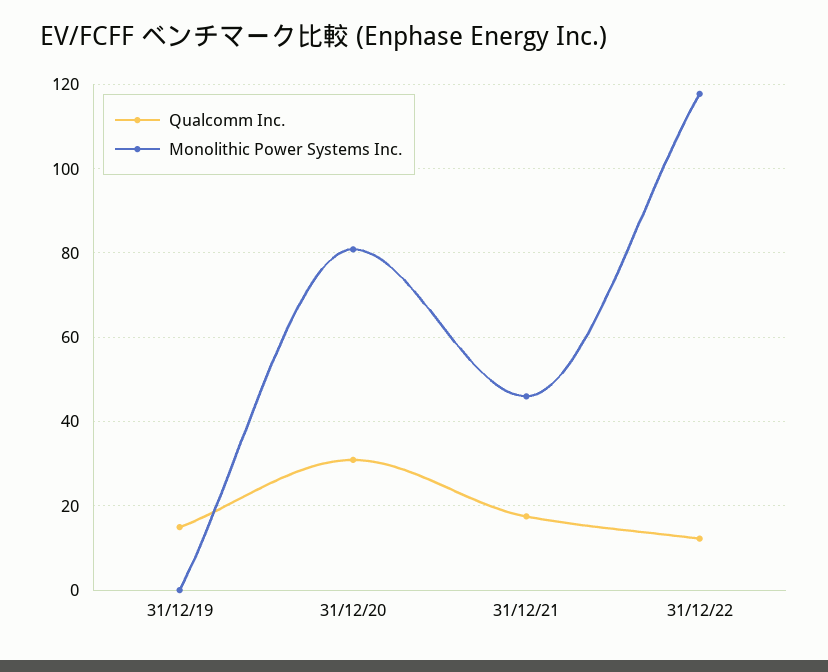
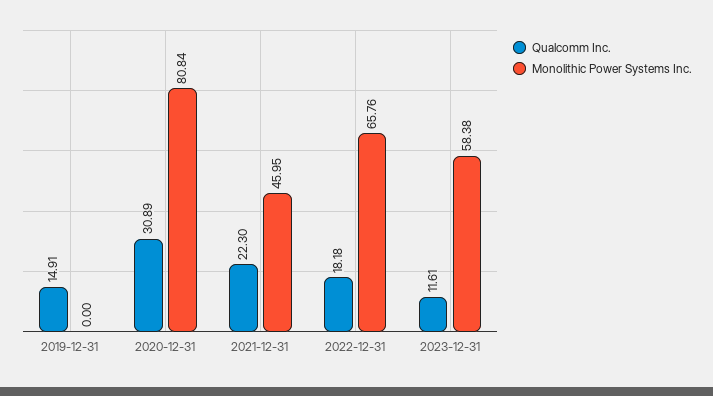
Qualcomm Inc., 31/12/21: 18 -> 22.3
Qualcomm Inc., 31/12/22: 12 -> 18.18
Monolithic Power Systems Inc., 31/12/22: 118 -> 65.76
Qualcomm Inc., 2023-12-31: none -> 11.61
Monolithic Power Systems Inc., 2023-12-31: none -> 58.38

